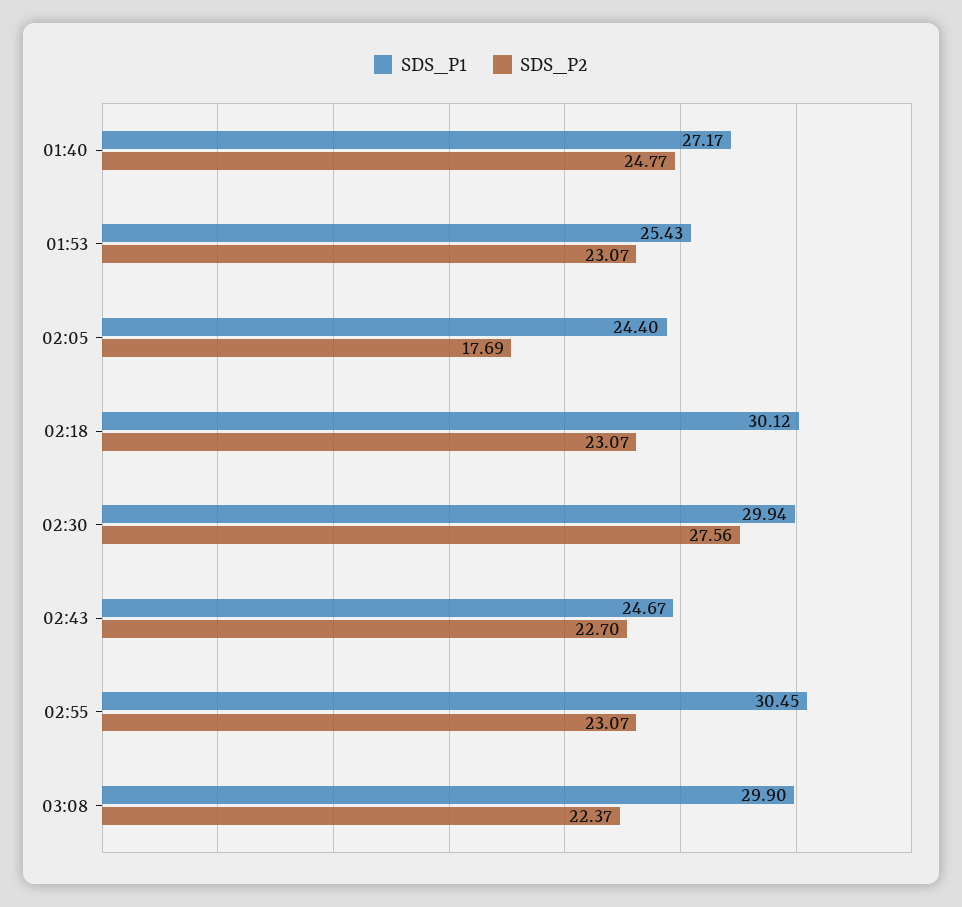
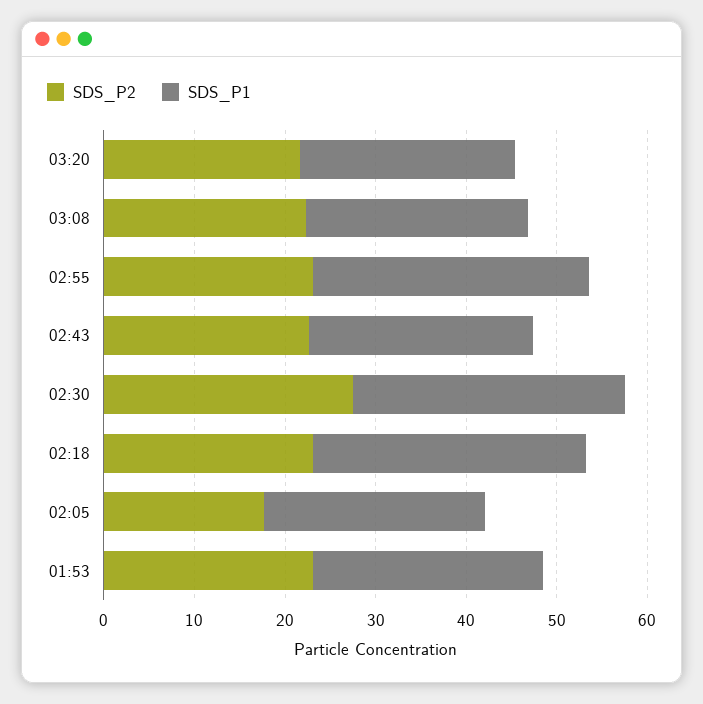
SDS_P1, 01:40: 27.17 -> none
SDS_P2, 01:40: 24.77 -> none
SDS_P1, 03:08: 29.9 -> 24
SDS_P2, 03:20: none -> 22
SDS_P1, 03:20: none -> 24

